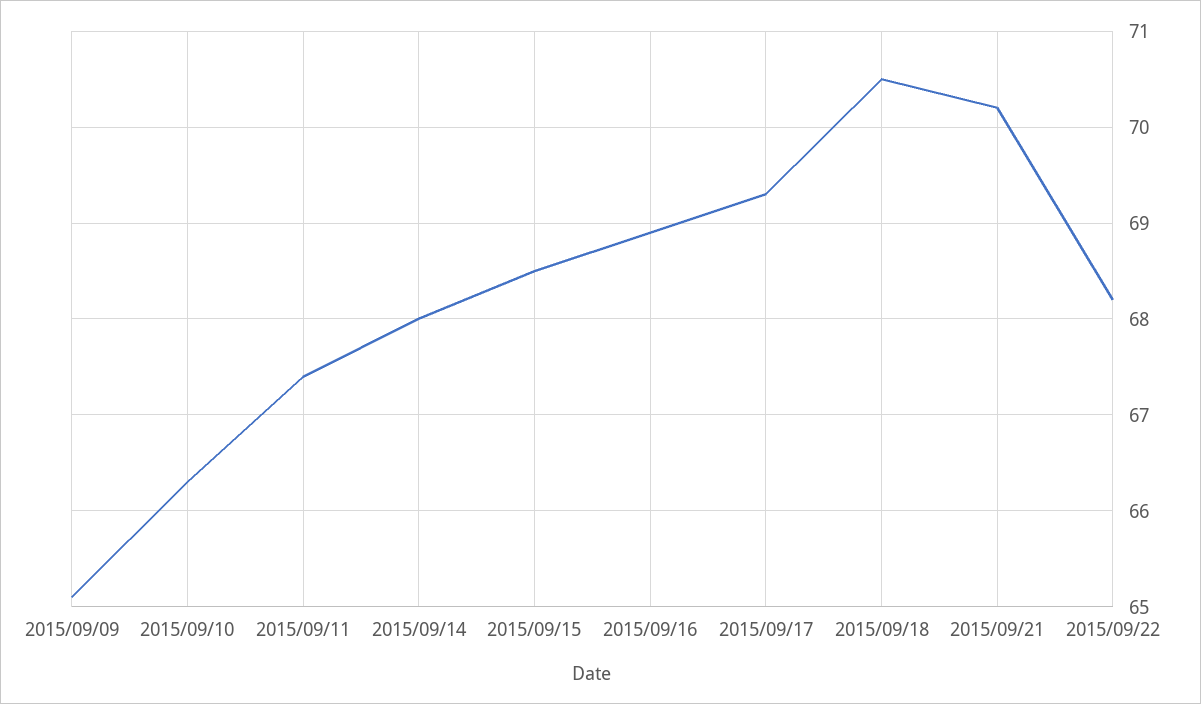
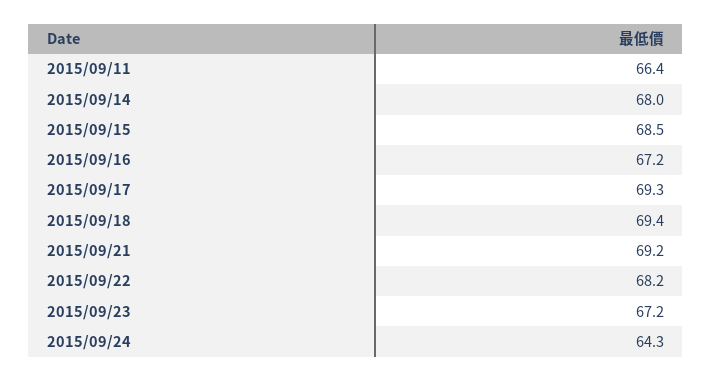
2015/09/09: 65.1 -> none
2015/09/10: 66.3 -> none
2015/09/11: 67.4 -> 66.4
2015/09/16: 68.9 -> 67.2
2015/09/18: 70.5 -> 69.4
2015/09/21: 70.2 -> 69.2
2015/09/23: none -> 67.2
2015/09/24: none -> 64.3

